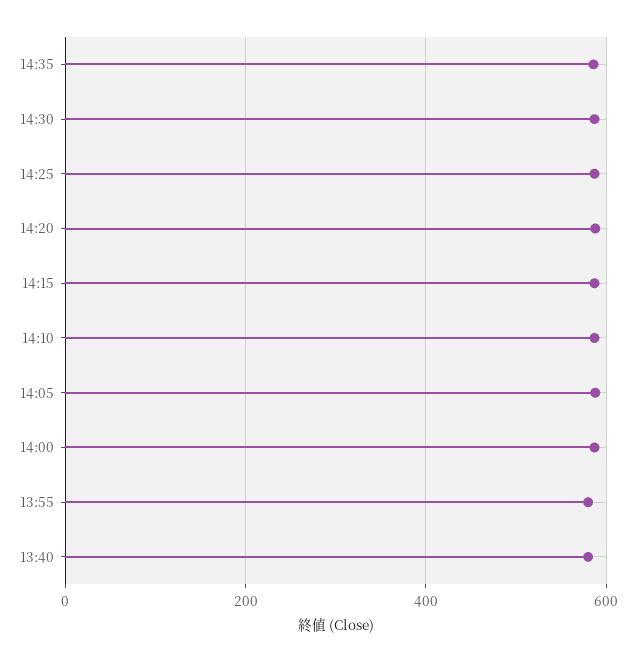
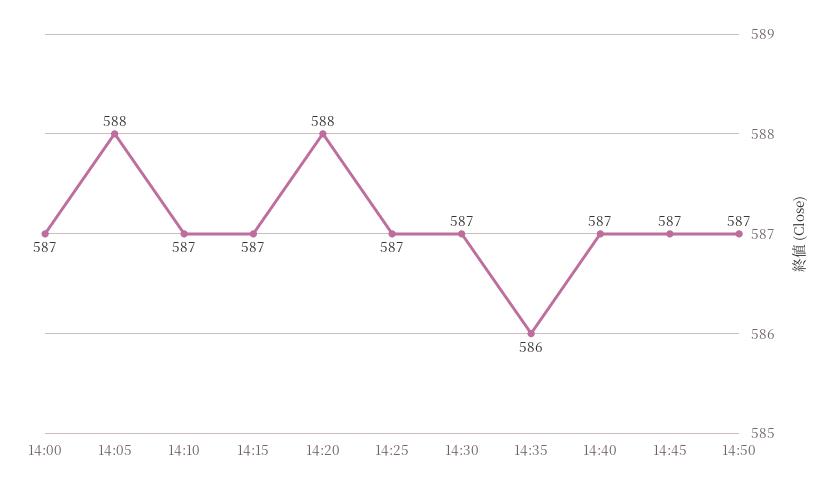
13:55: 580 -> none
13:40: 580 -> none
14:40: none -> 587
14:45: none -> 587
14:50: none -> 587

